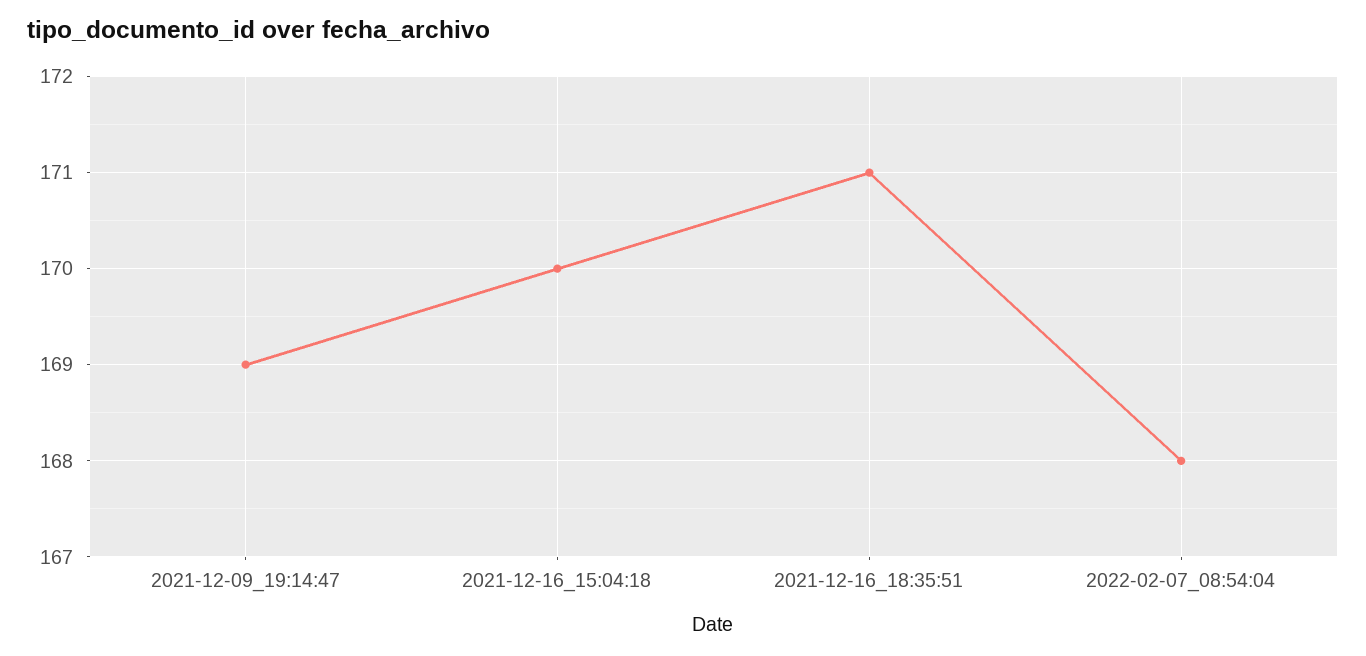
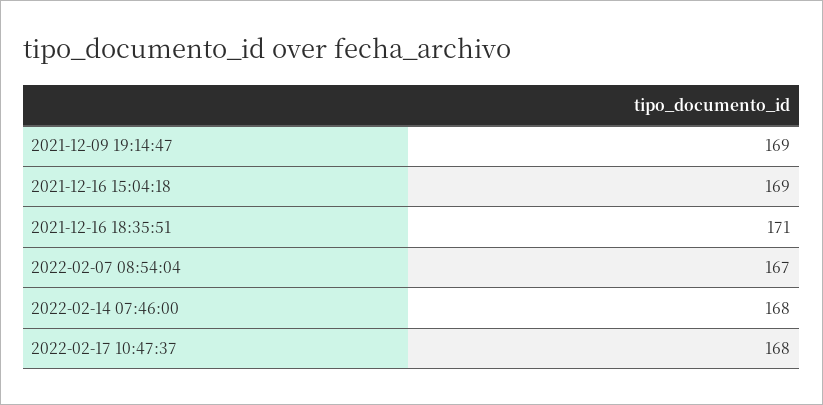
2021-12-16_15:04:18: 170 -> 169
2022-02-07_08:54:04: 168 -> 167
2022-02-14 07:46:00: none -> 168
2022-02-17 10:47:37: none -> 168

